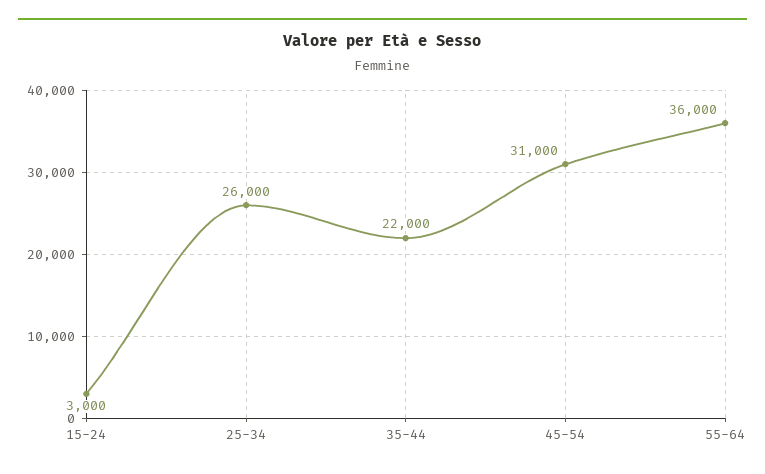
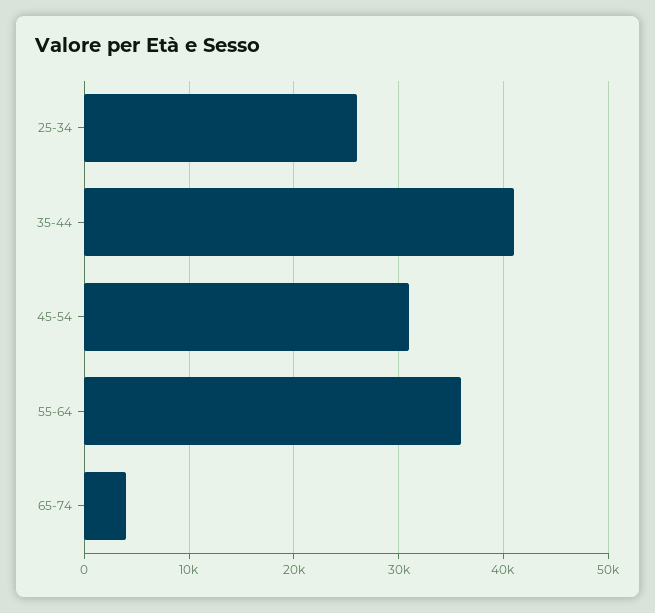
15-24: 3000 -> none
35-44: 22000 -> 41000
65-74: none -> 4000

